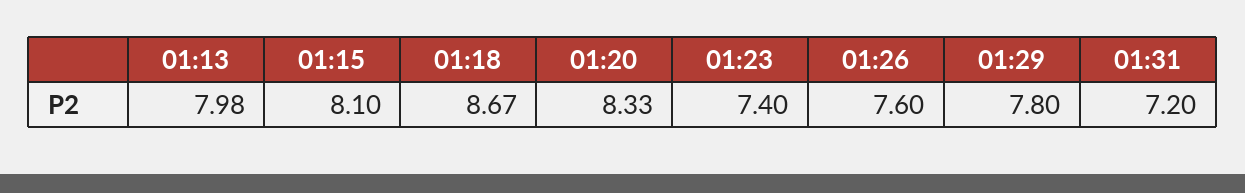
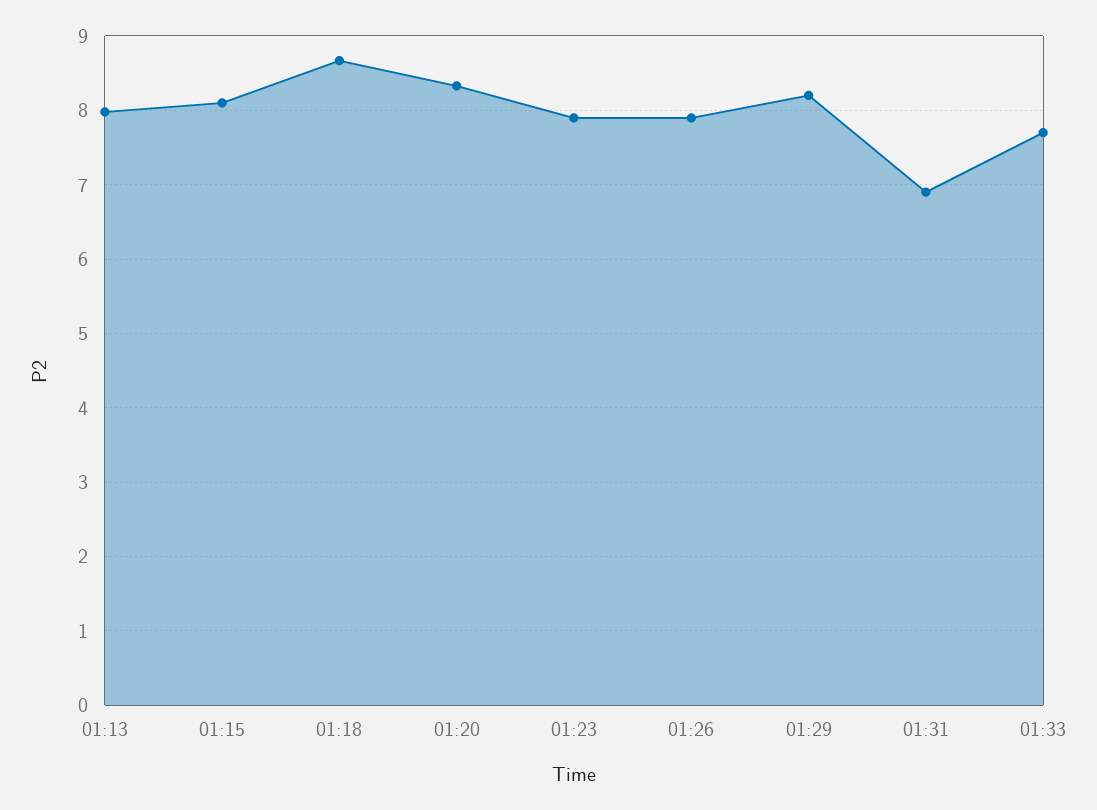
01:23: 7.4 -> 7.9
01:26: 7.6 -> 7.9
01:29: 7.8 -> 8.2
01:31: 7.2 -> 6.9
01:33: none -> 7.7

